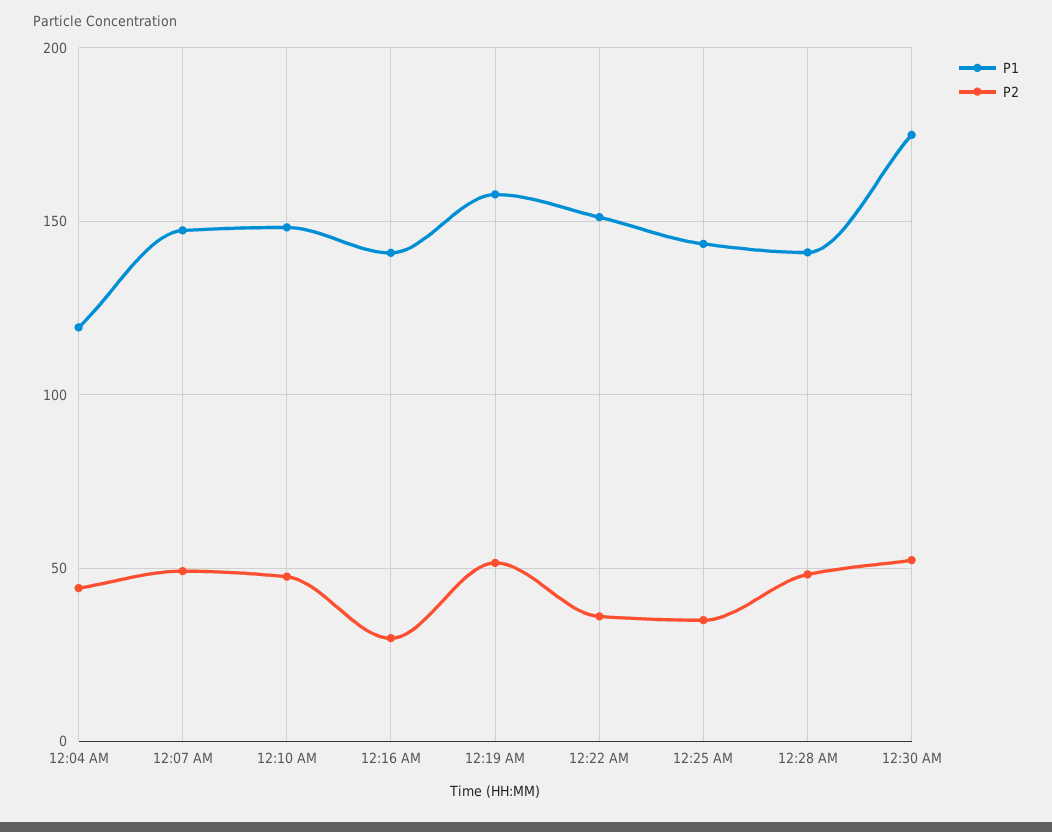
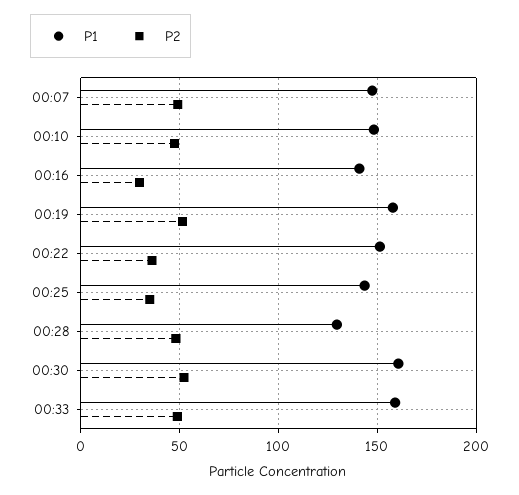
P1, 12:04 AM: 120 -> none
P2, 12:04 AM: 45 -> none
P1, 12:28 AM: 140 -> 130
P1, 12:30 AM: 175 -> 160
P1, 00:33: none -> 160
P2, 00:33: none -> 50

